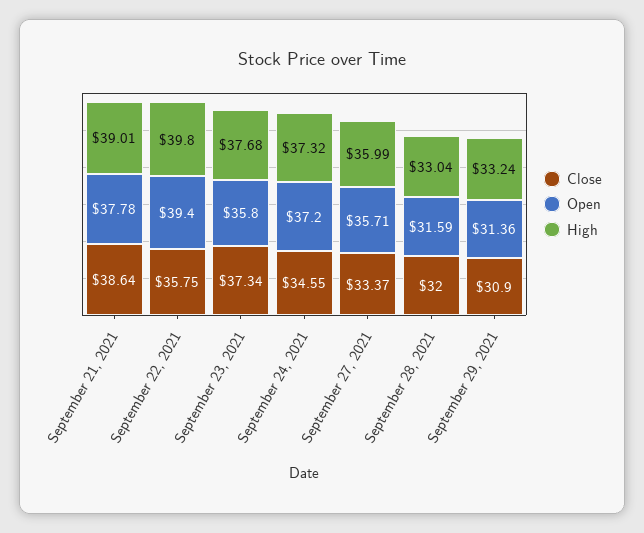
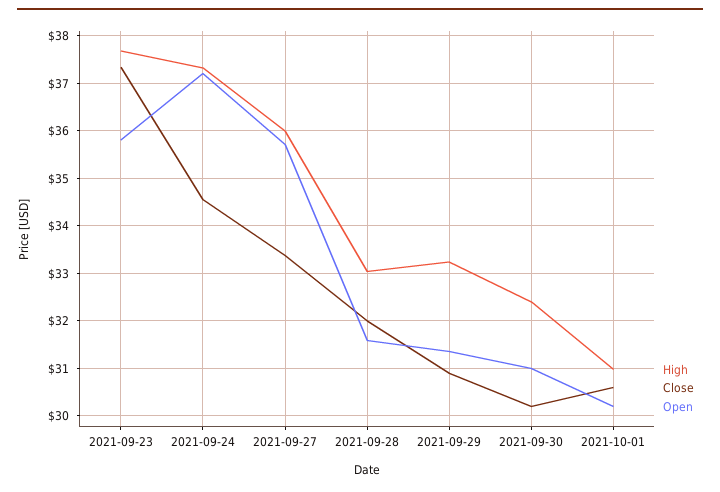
Close, September 21, 2021: 38.64 -> none
Open, September 21, 2021: 37.78 -> none
High, September 21, 2021: 39.01 -> none
Close, September 22, 2021: 35.75 -> none
Open, September 22, 2021: 39.4 -> none
High, September 22, 2021: 39.8 -> none
High, 2021-09-30: none -> 32.4
Close, 2021-09-30: none -> 30.2
Open, 2021-09-30: none -> 31
High, 2021-10-01: none -> 31
Close, 2021-10-01: none -> 30.6
Open, 2021-10-01: none -> 30.2

